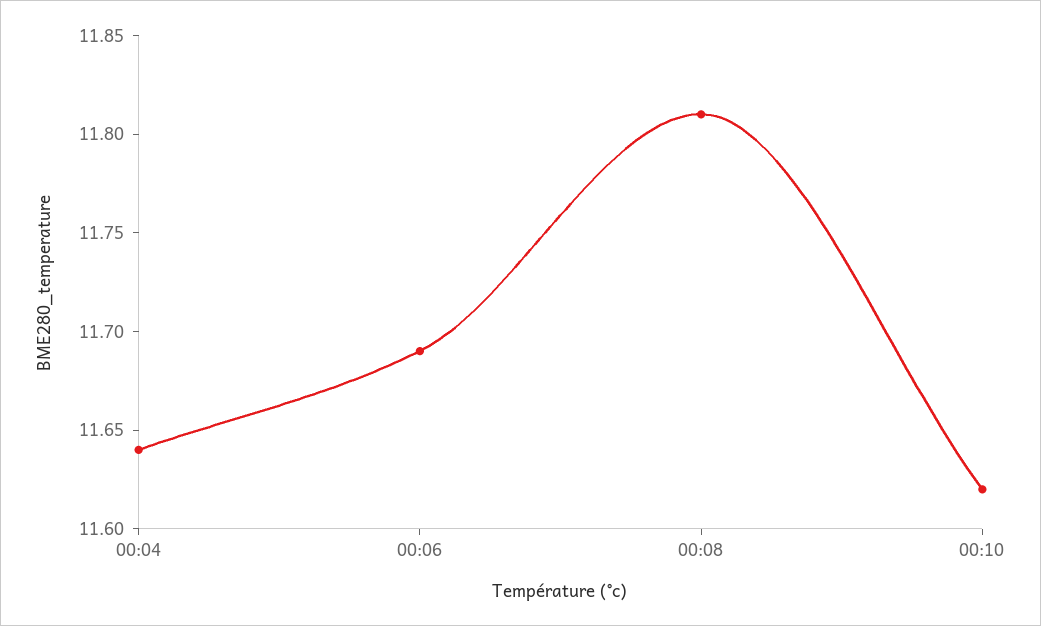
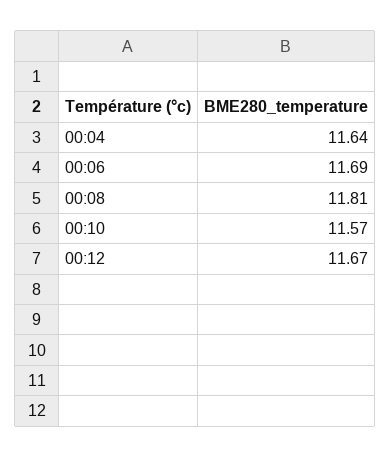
00:10: 11.62 -> 11.57
00:12: none -> 11.67

